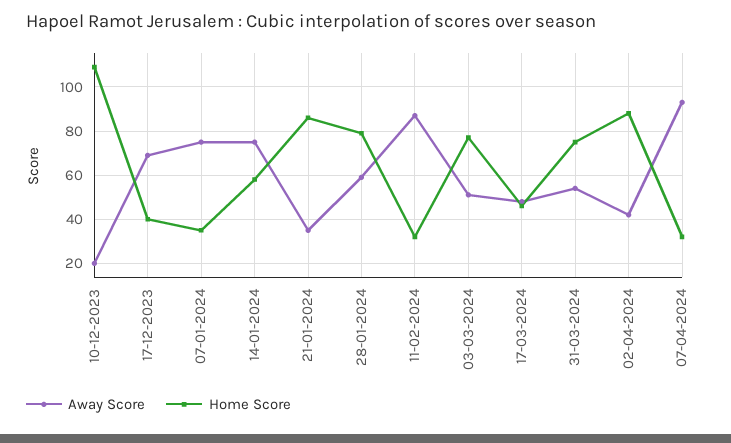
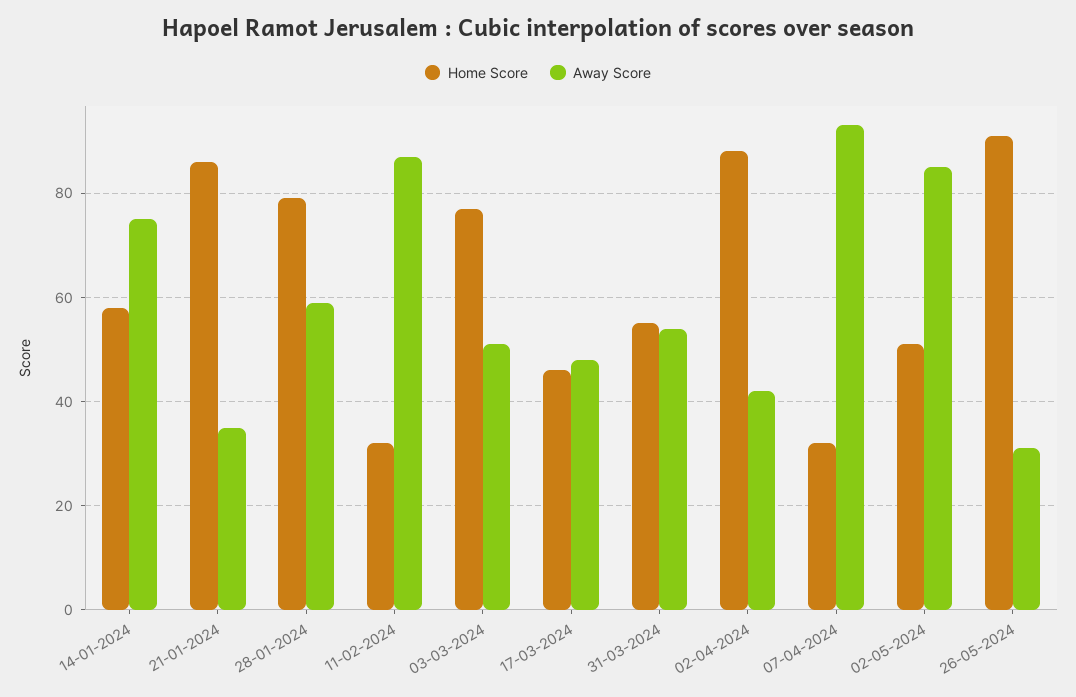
Away Score, 10-12-2023: 20 -> none
Home Score, 10-12-2023: 110 -> none
Away Score, 17-12-2023: 70 -> none
Home Score, 17-12-2023: 40 -> none
Away Score, 07-01-2024: 75 -> none
Home Score, 07-01-2024: 35 -> none
Home Score, 31-03-2024: 75 -> 55
Home Score, 02-05-2024: none -> 50
Away Score, 02-05-2024: none -> 85
Home Score, 26-05-2024: none -> 90
Away Score, 26-05-2024: none -> 30

